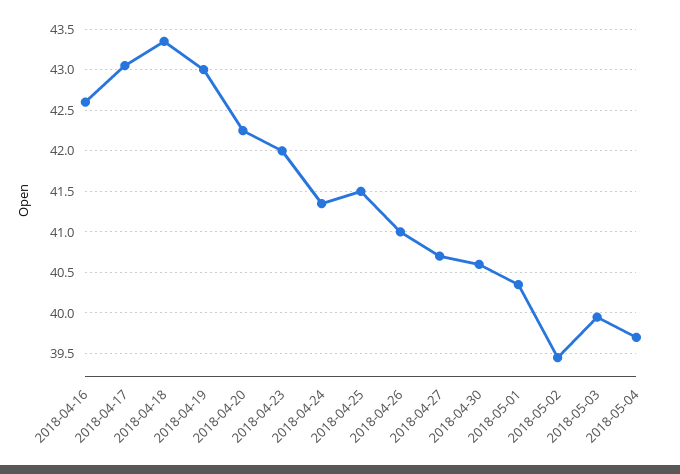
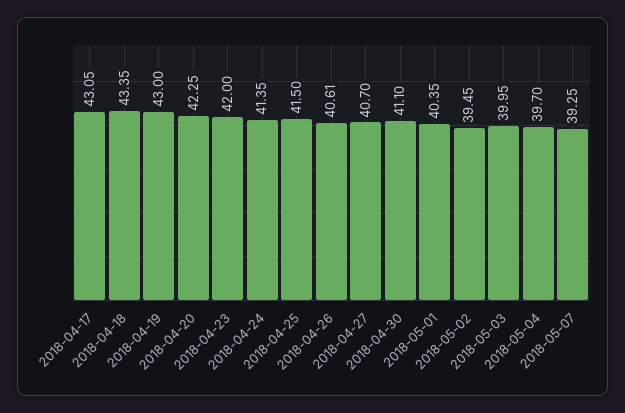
2018-04-16: 42.6 -> none
2018-04-26: 41 -> 40.61
2018-04-30: 40.6 -> 41.1
2018-05-07: none -> 39.25

